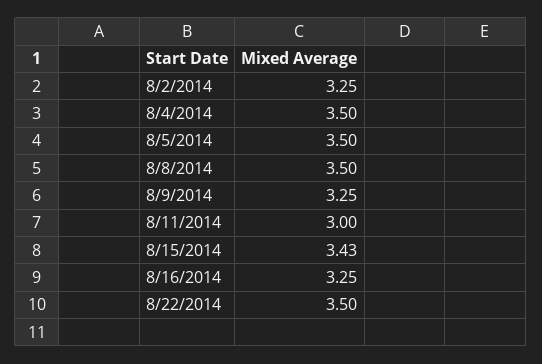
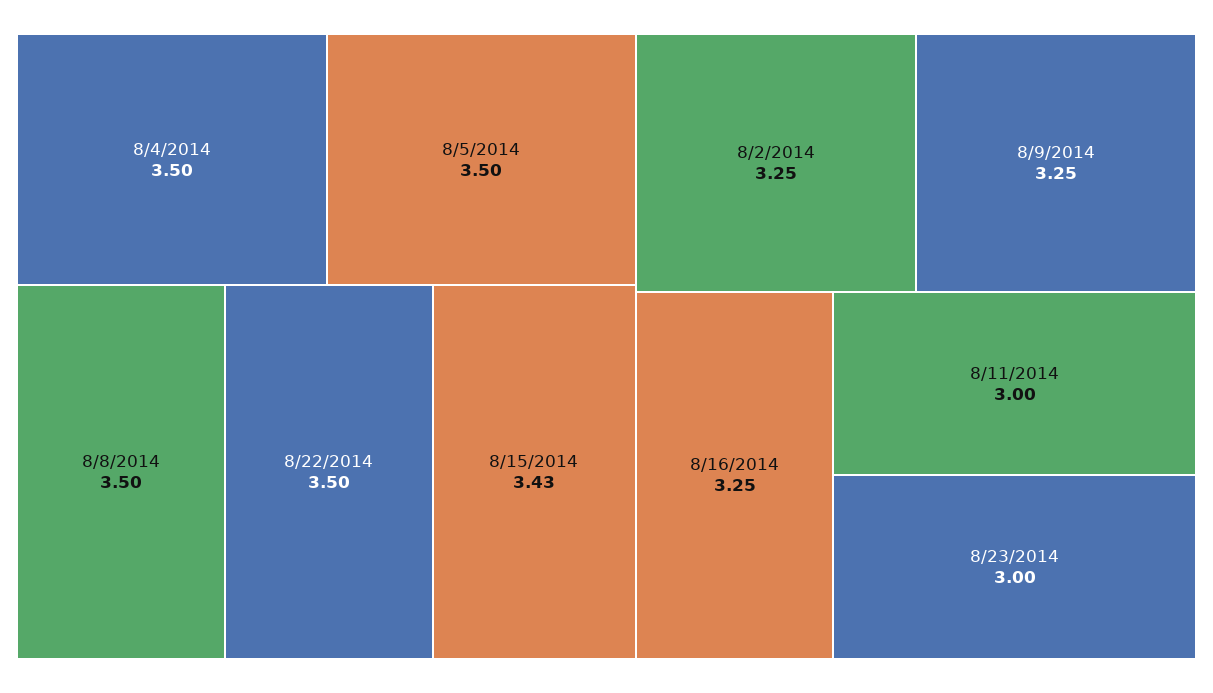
8/23/2014: none -> 3

